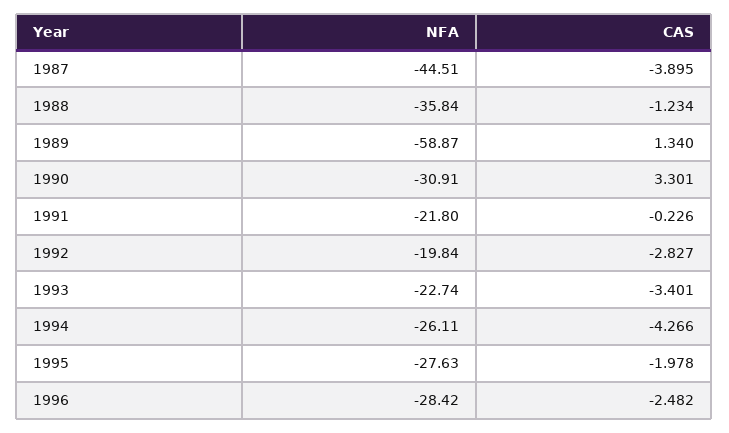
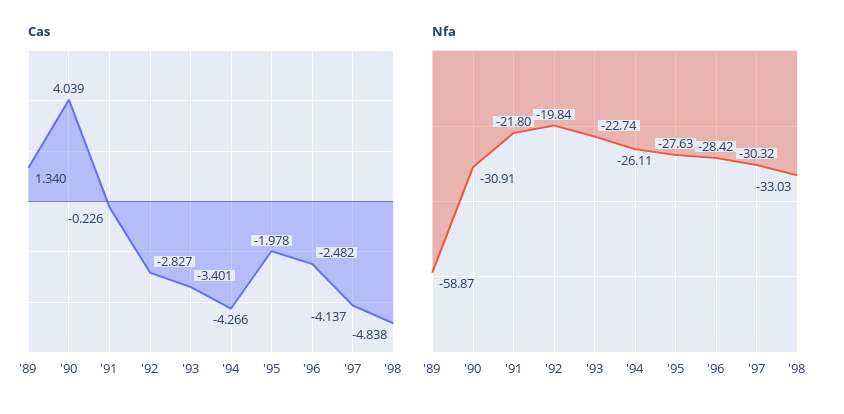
NFA, 1987: -44.51 -> none
CAS, 1987: -3.895 -> none
NFA, 1988: -35.84 -> none
CAS, 1988: -1.234 -> none
CAS, 1990: 3.301 -> 4.039
CAS, '97: none -> -4.137
CAS, '98: none -> -4.838
NFA, '97: none -> -30.32
NFA, '98: none -> -33.03

